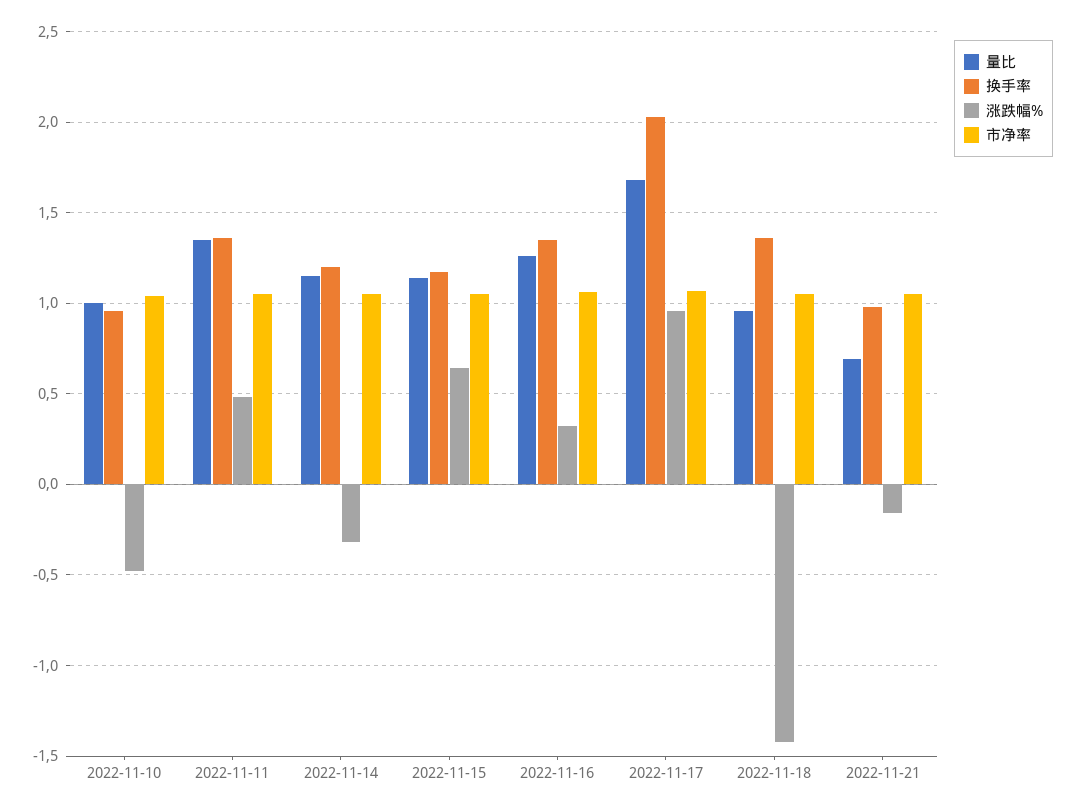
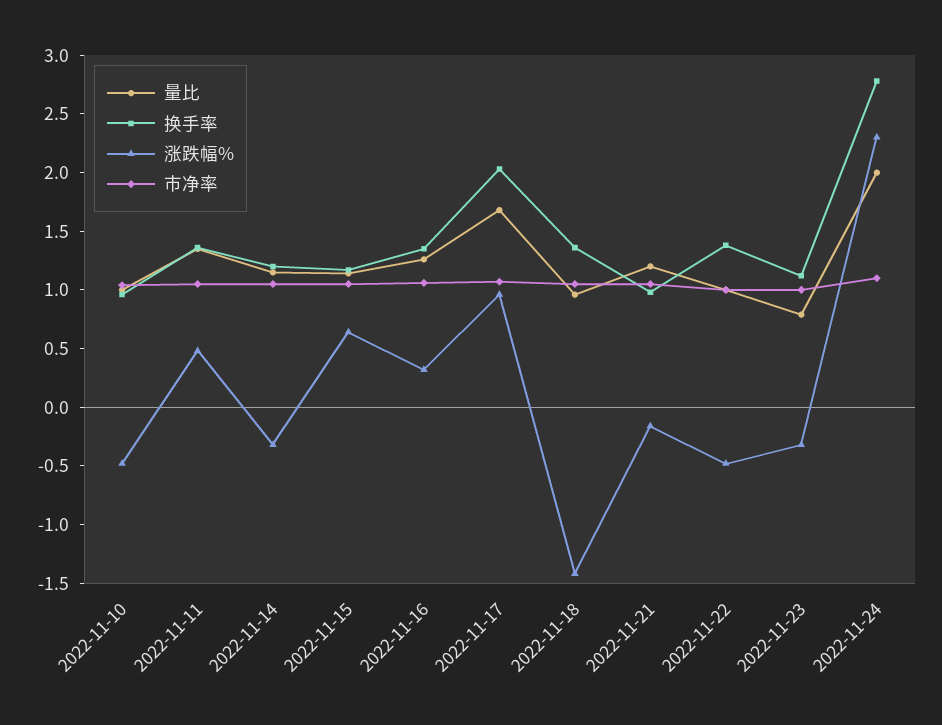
量比, 2022-11-21: 0.7 -> 1.2
量比, 2022-11-22: none -> 1
换手率, 2022-11-22: none -> 1.4
涨跌幅%, 2022-11-22: none -> -0.5
市净率, 2022-11-22: none -> 1
量比, 2022-11-23: none -> 0.8
换手率, 2022-11-23: none -> 1.1
涨跌幅%, 2022-11-23: none -> -0.3
市净率, 2022-11-23: none -> 1
量比, 2022-11-24: none -> 2
换手率, 2022-11-24: none -> 2.8
涨跌幅%, 2022-11-24: none -> 2.3
市净率, 2022-11-24: none -> 1.1

